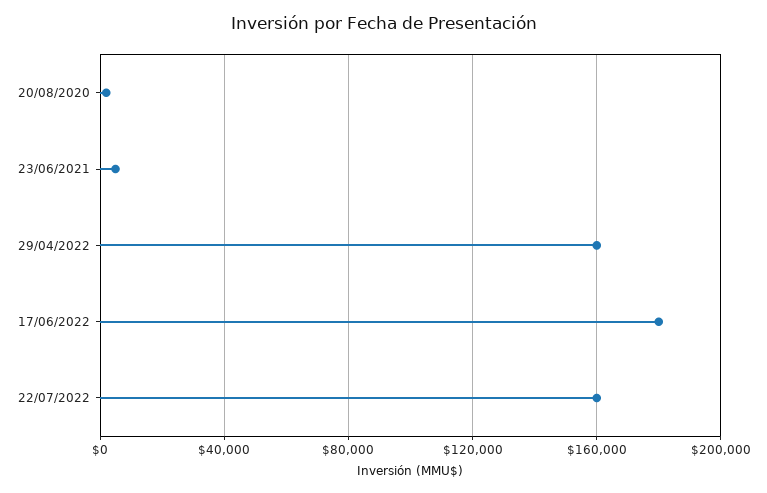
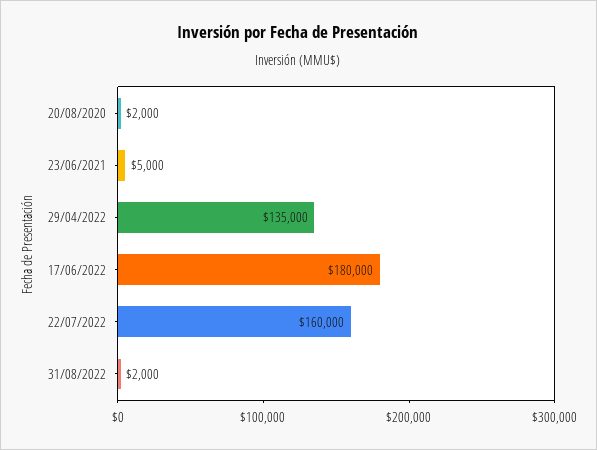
29/04/2022: 160000 -> 135000
31/08/2022: none -> 2000

